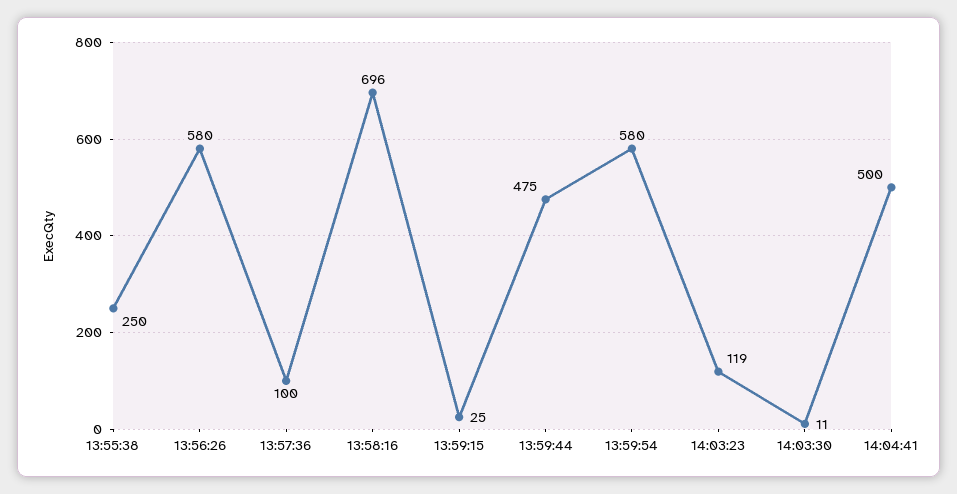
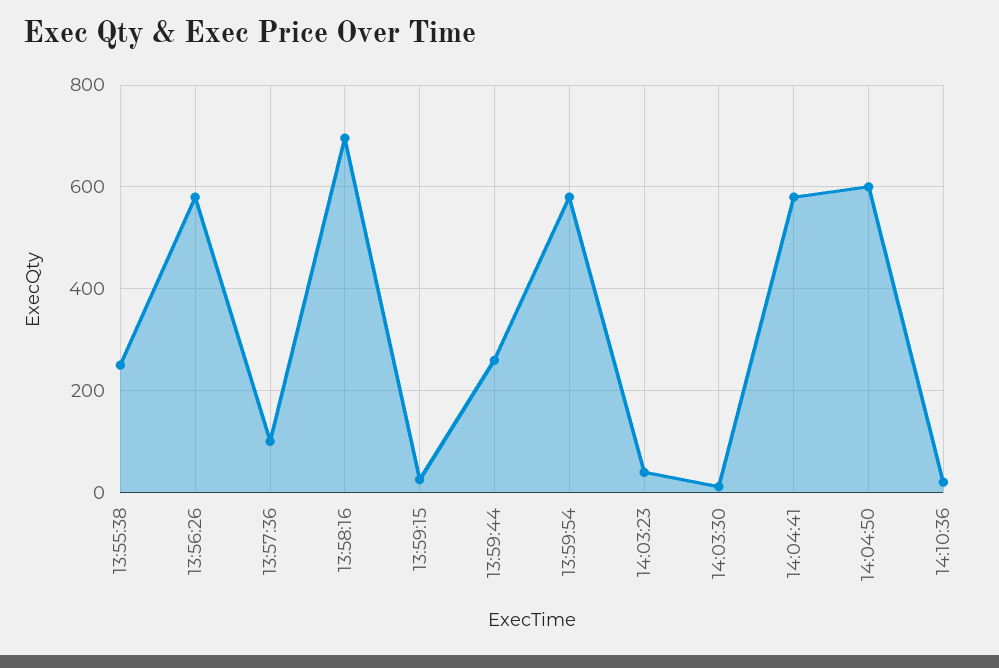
13:59:44: 475 -> 260
14:03:23: 119 -> 40
14:04:41: 500 -> 580
14:04:50: none -> 600
14:10:36: none -> 20

